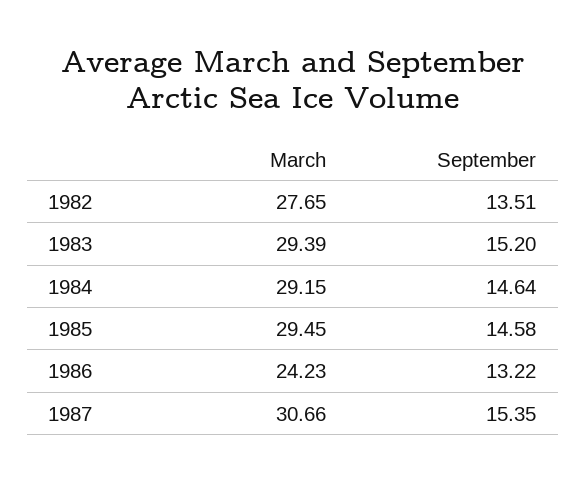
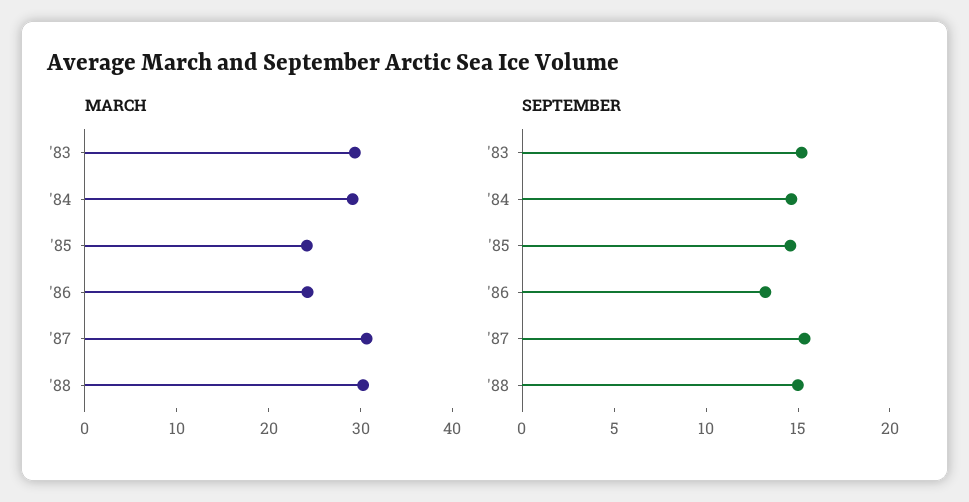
March, 1982: 27.65 -> none
September, 1982: 13.51 -> none
March, 1985: 29.45 -> 24
March, '88: none -> 30
September, '88: none -> 15

